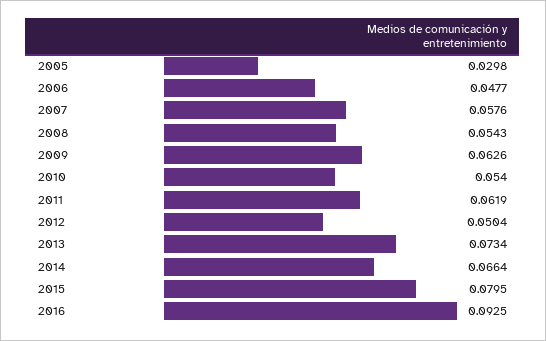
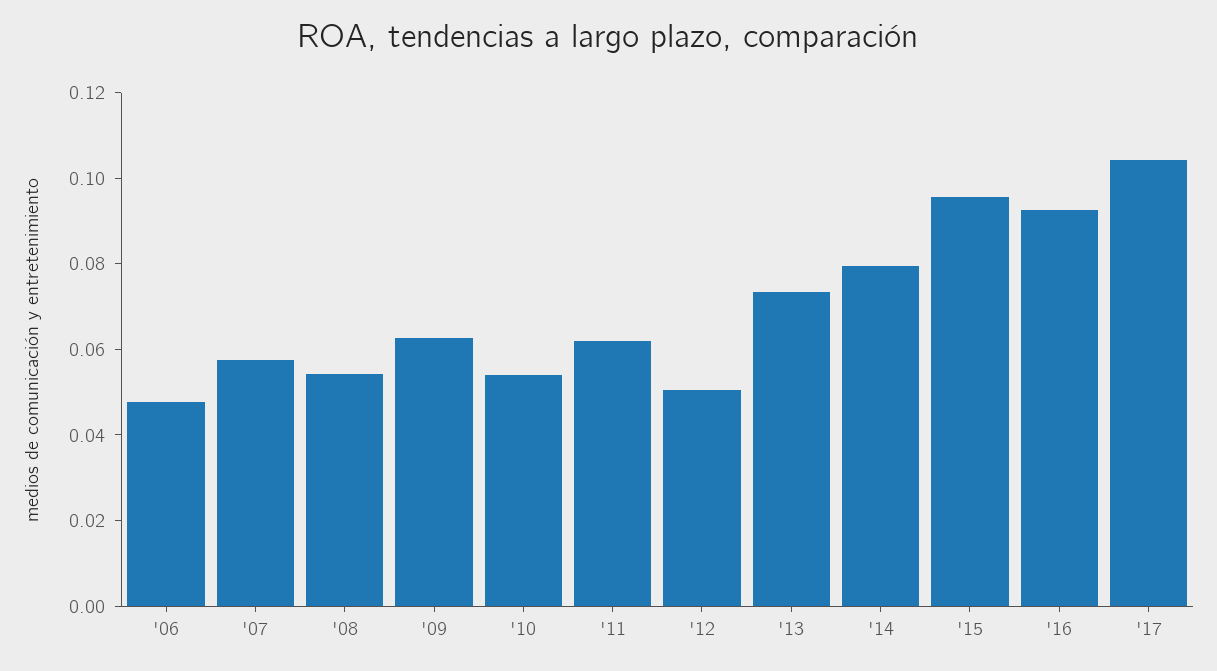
2005: 0.0298 -> none
2014: 0.0664 -> 0.08
2015: 0.0795 -> 0.095
'17: none -> 0.105

